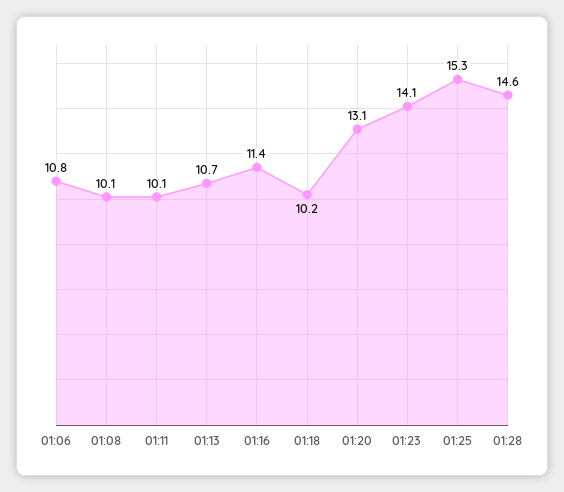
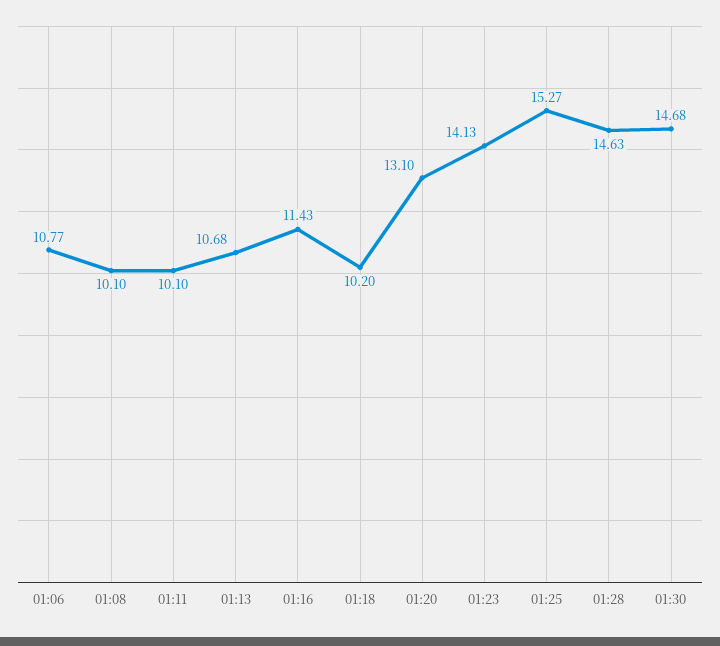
01:30: none -> 14.68

